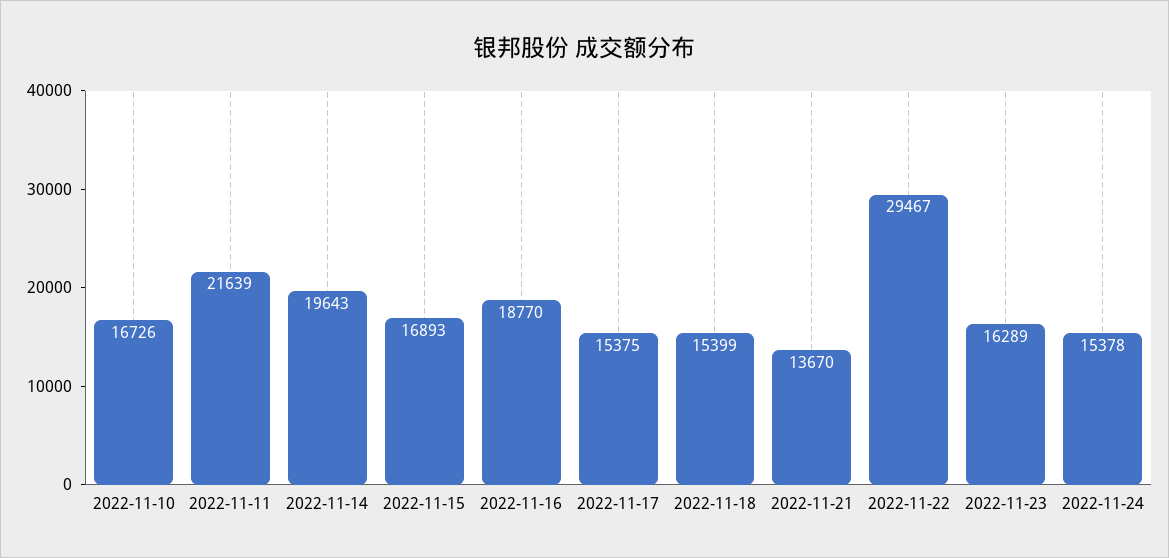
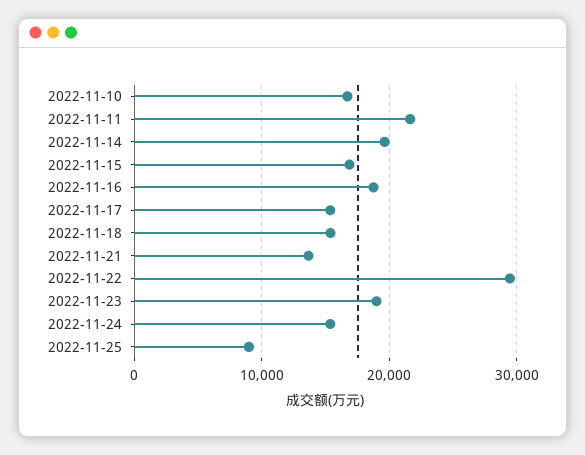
2022-11-23: 16289 -> 19000
2022-11-25: none -> 9000

